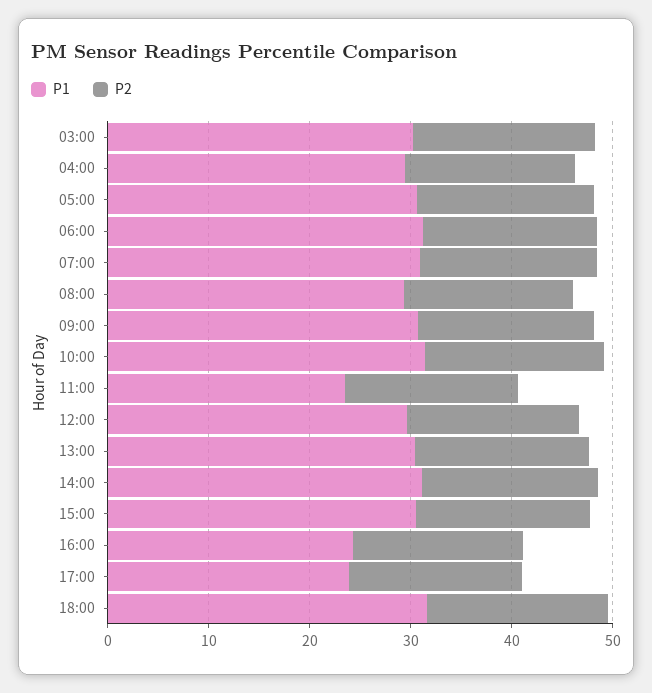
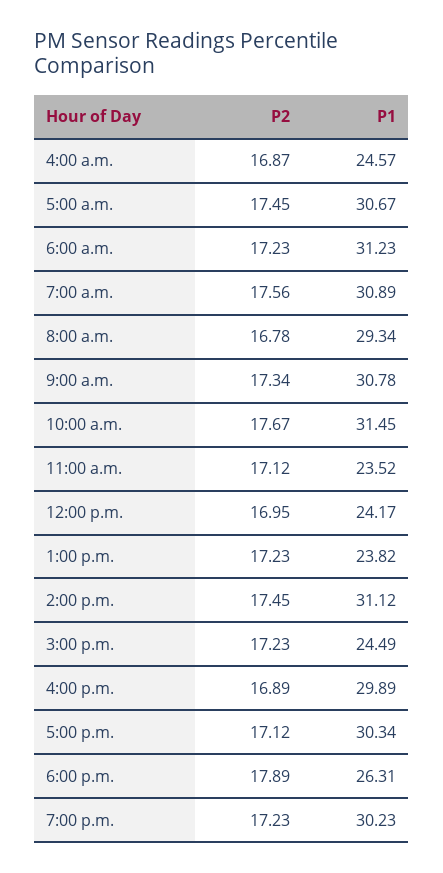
P1, 03:00: 30 -> none
P2, 03:00: 18 -> none
P1, 04:00: 30 -> 24.57
P1, 12:00: 30 -> 24.17
P1, 13:00: 30 -> 23.82
P1, 15:00: 30 -> 24.49
P1, 16:00: 24 -> 29.89
P1, 17:00: 24 -> 30.34
P1, 18:00: 32 -> 26.31
P2, 7:00 p.m.: none -> 17.23
P1, 7:00 p.m.: none -> 30.23

